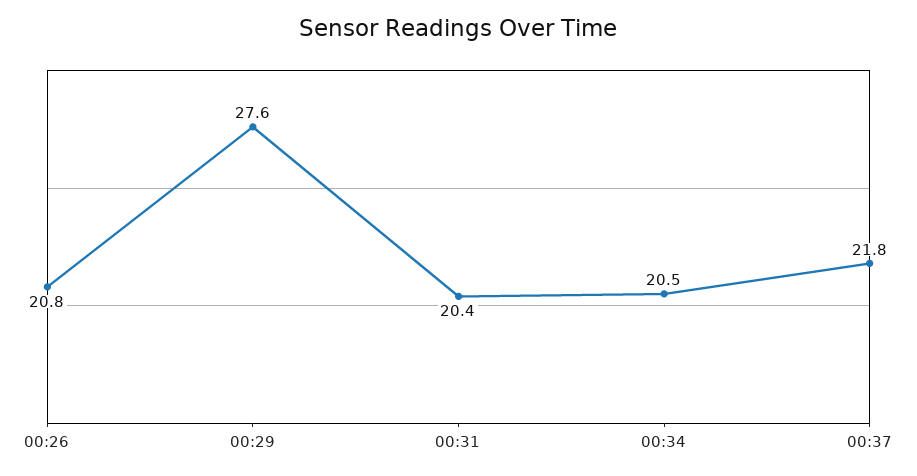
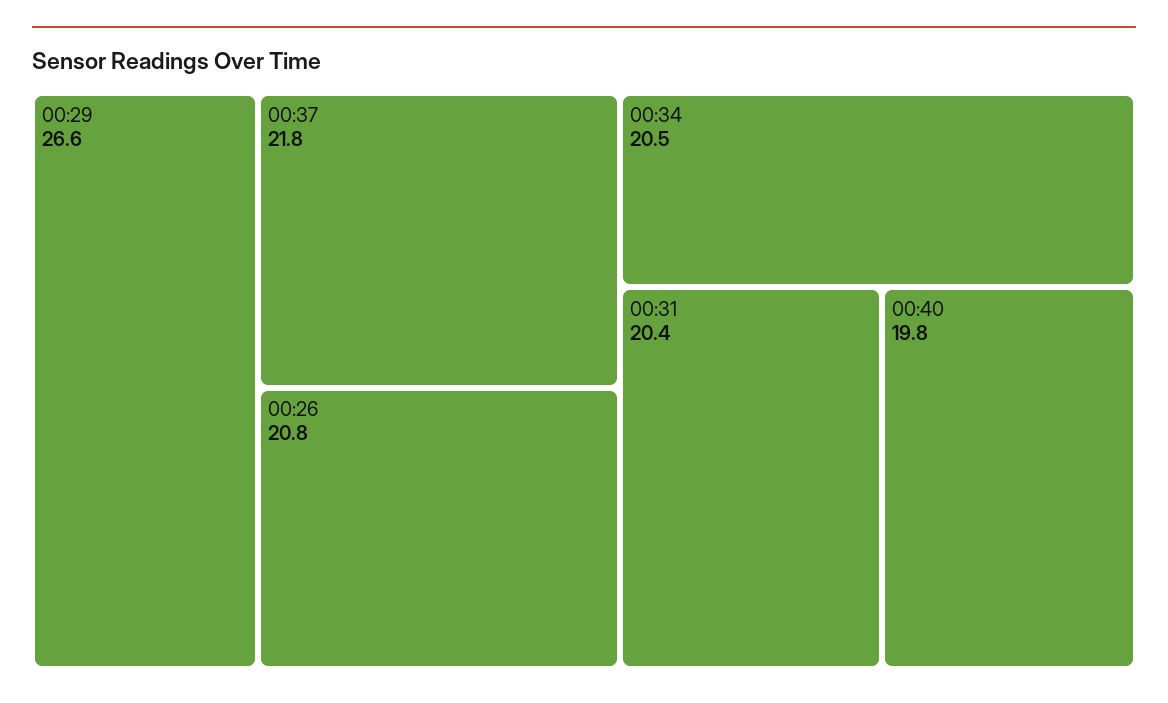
00:29: 27.6 -> 26.6
00:40: none -> 19.8

